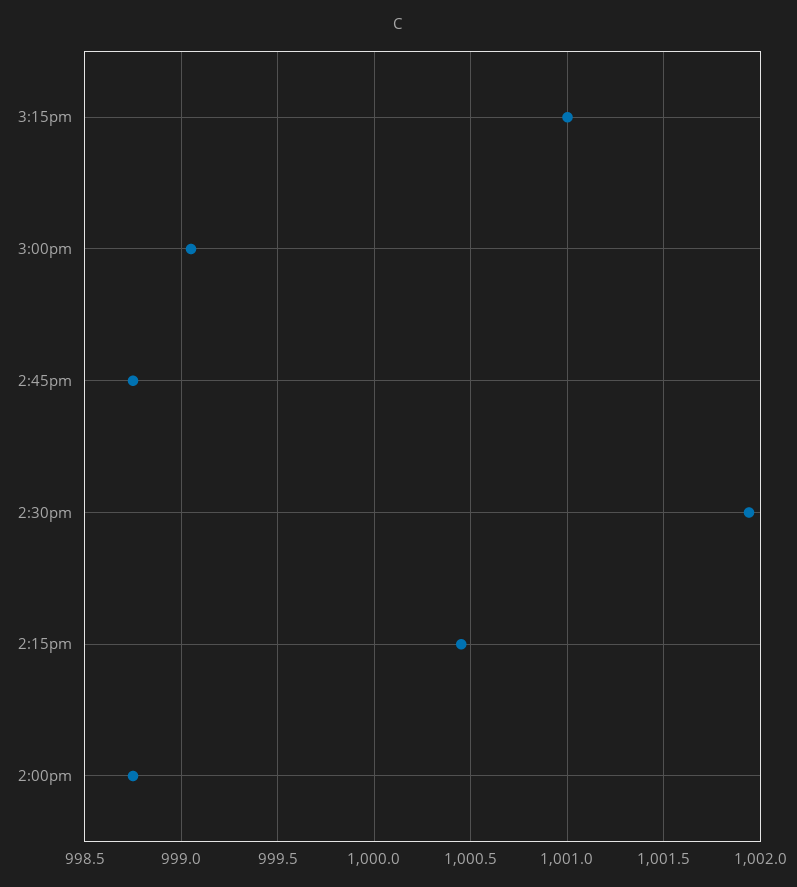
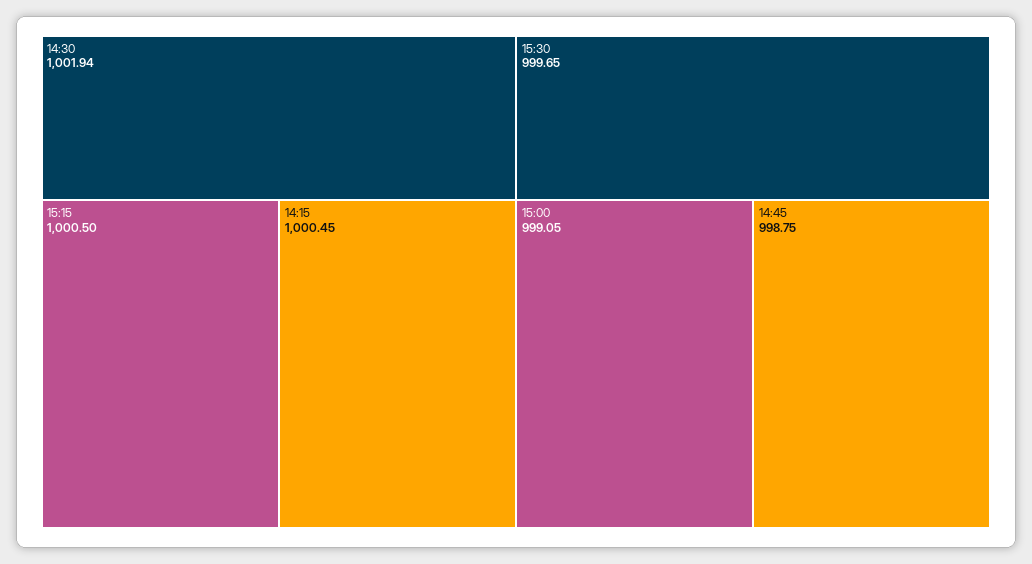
3:15pm: 1001 -> 1000.5
2:00pm: 998.75 -> none
15:30: none -> 999.65

